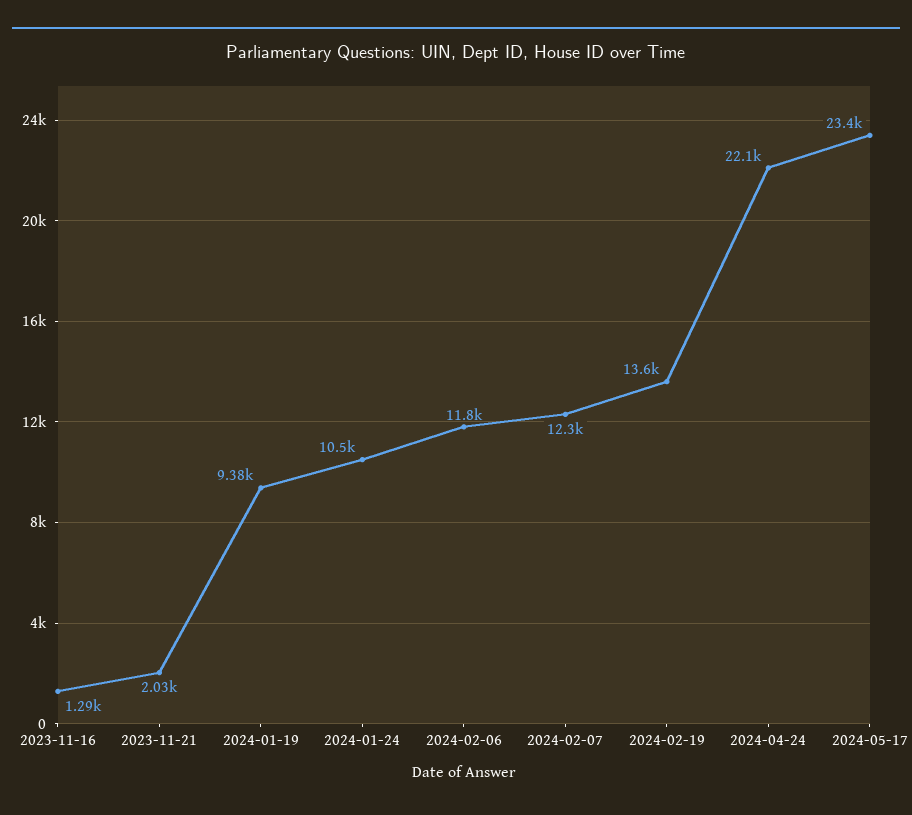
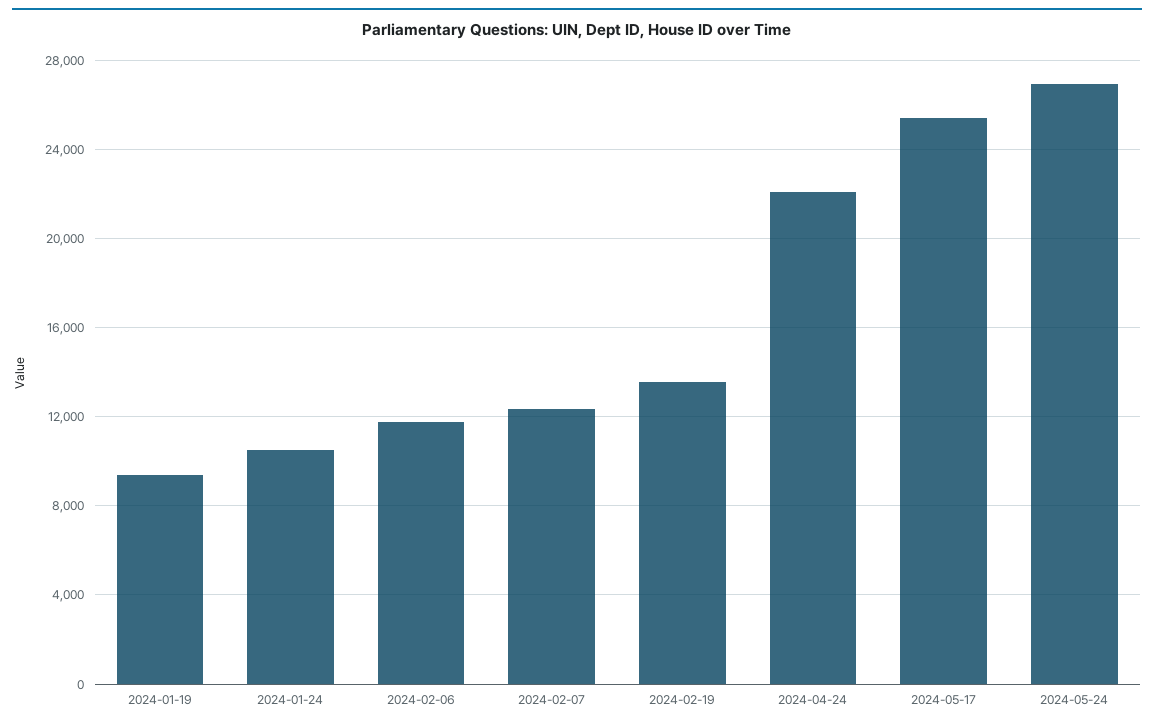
2023-11-16: 1290 -> none
2023-11-21: 2030 -> none
2024-05-17: 23400 -> 25500
2024-05-24: none -> 27000

